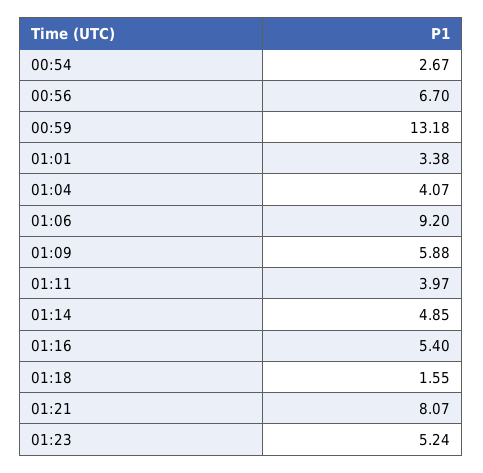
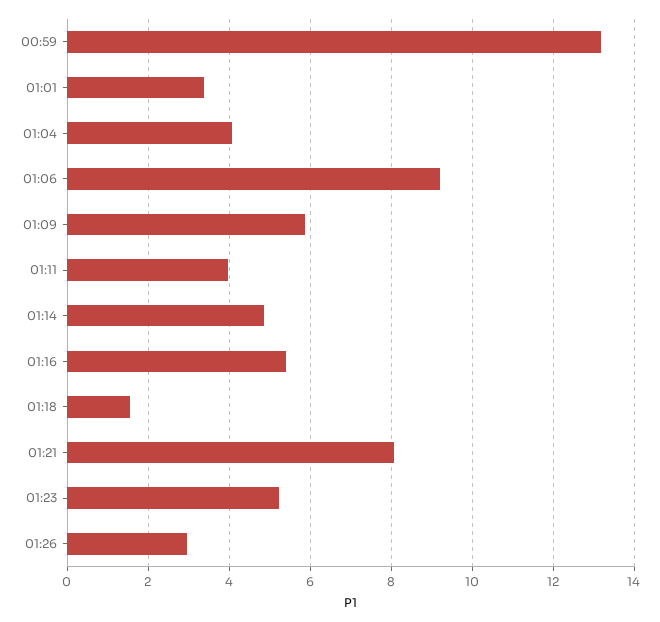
00:54: 2.67 -> none
00:56: 6.7 -> none
01:26: none -> 3

